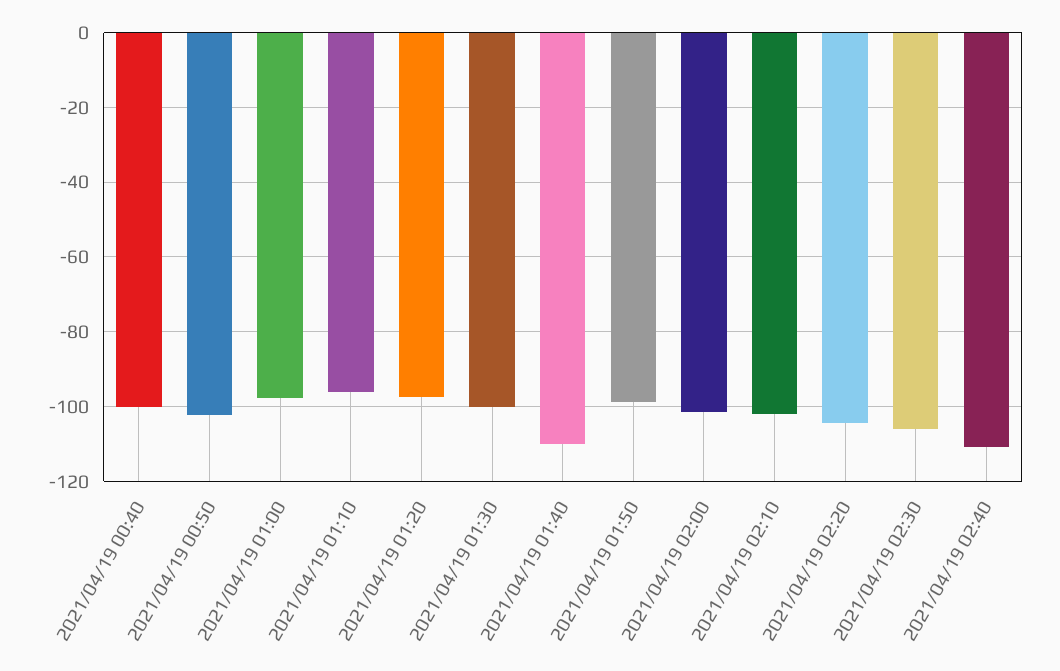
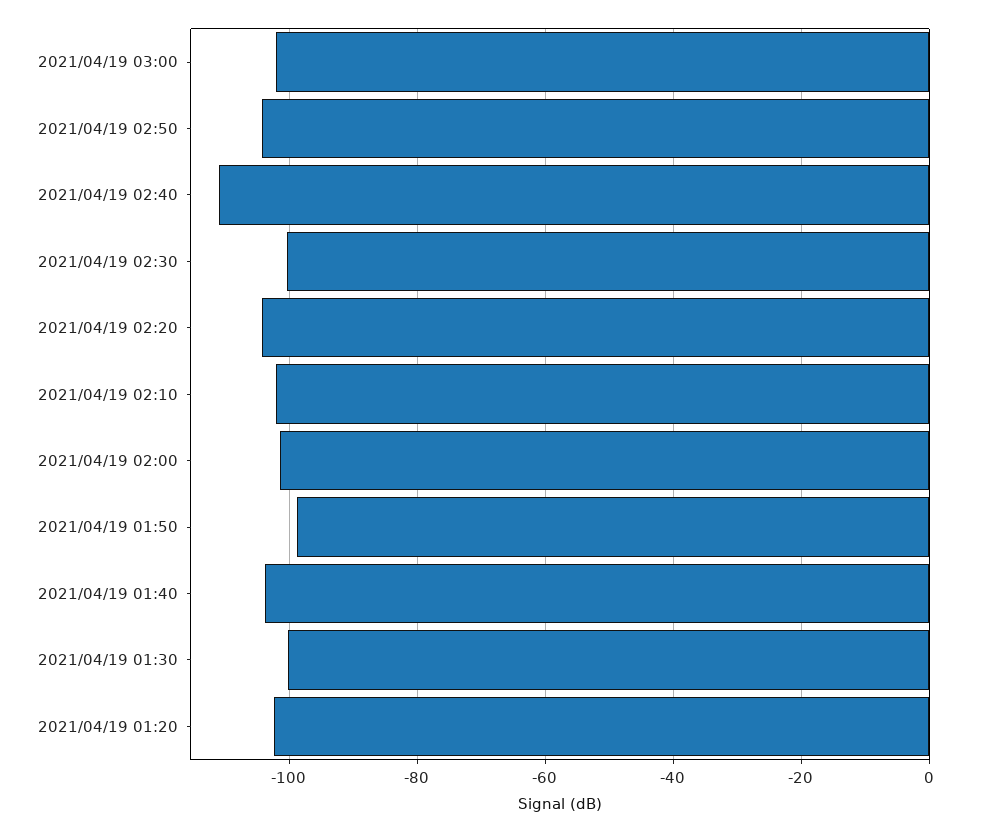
2021/04/19 00:40: -100 -> none
2021/04/19 00:50: -102 -> none
2021/04/19 01:00: -98 -> none
2021/04/19 01:10: -96 -> none
2021/04/19 01:20: -98 -> -102
2021/04/19 01:40: -110 -> -104
2021/04/19 02:30: -106 -> -100
2021/04/19 03:00: none -> -102
2021/04/19 02:50: none -> -104

